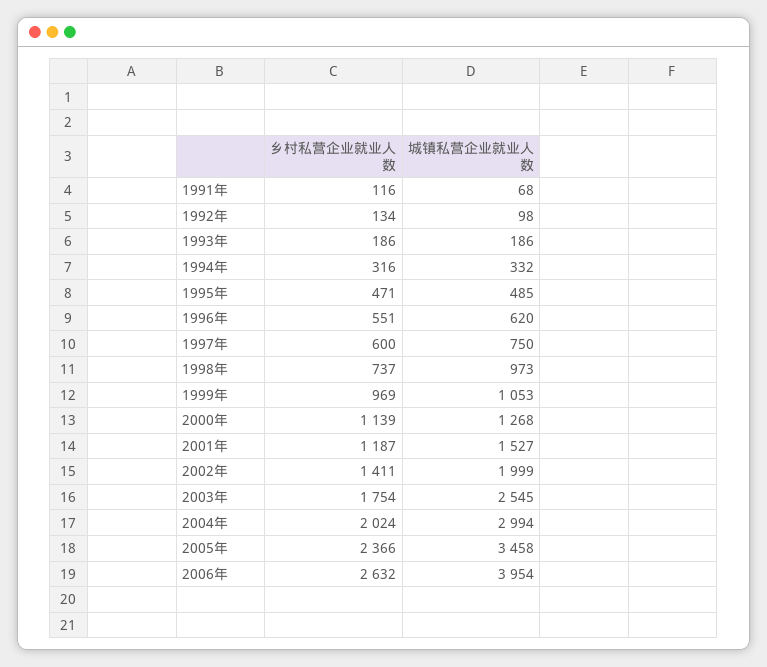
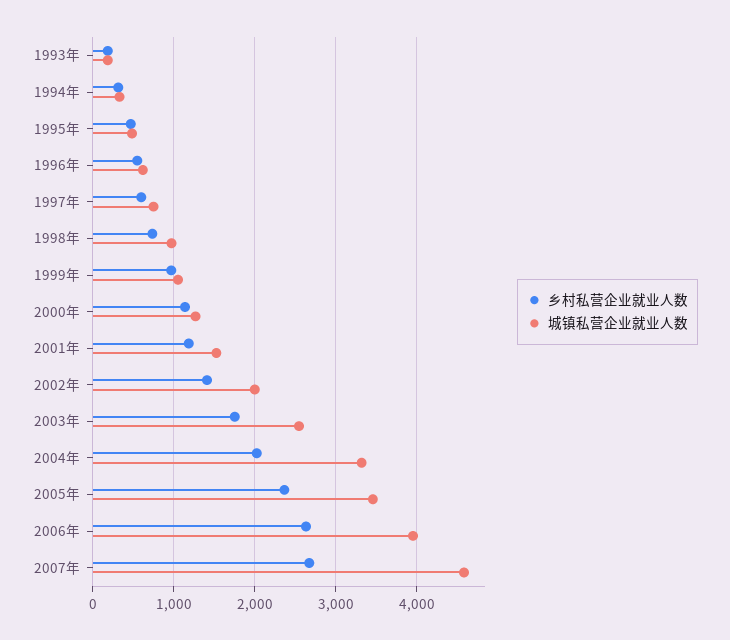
乡村私营企业就业人数, 1991年: 116 -> none
城镇私营企业就业人数, 1991年: 68 -> none
乡村私营企业就业人数, 1992年: 134 -> none
城镇私营企业就业人数, 1992年: 98 -> none
城镇私营企业就业人数, 2004年: 2994 -> 3300
乡村私营企业就业人数, 2007年: none -> 2700
城镇私营企业就业人数, 2007年: none -> 4600

